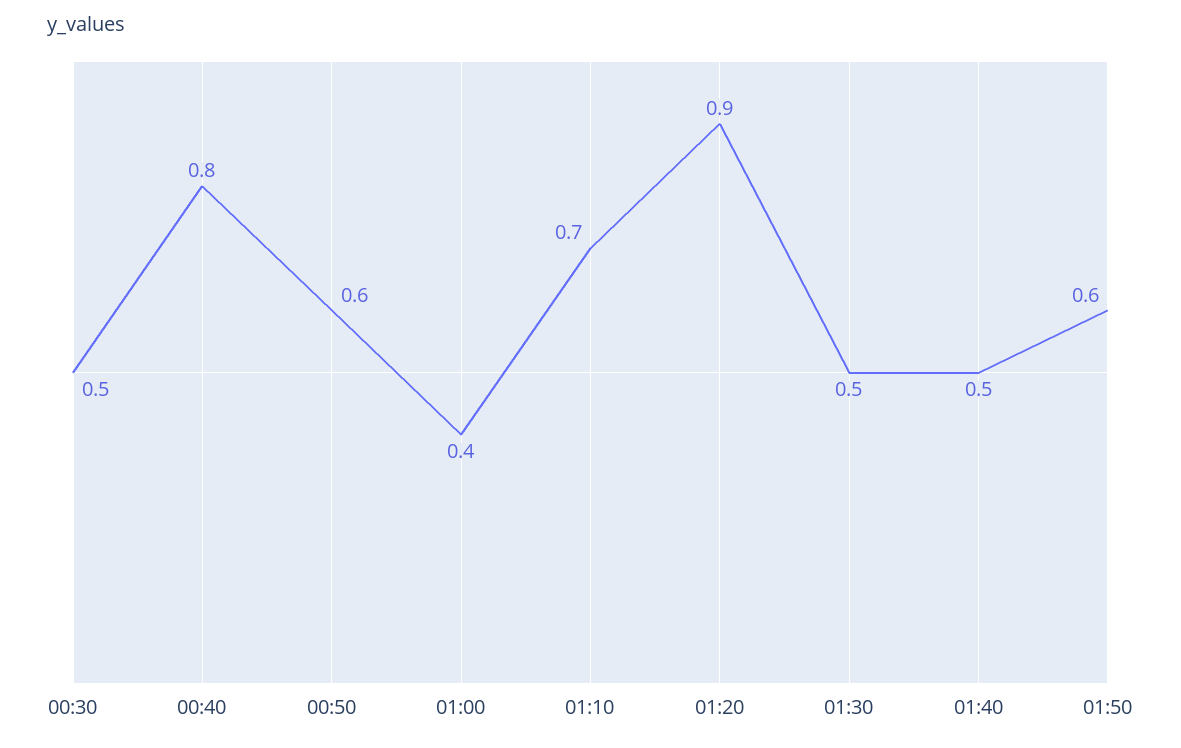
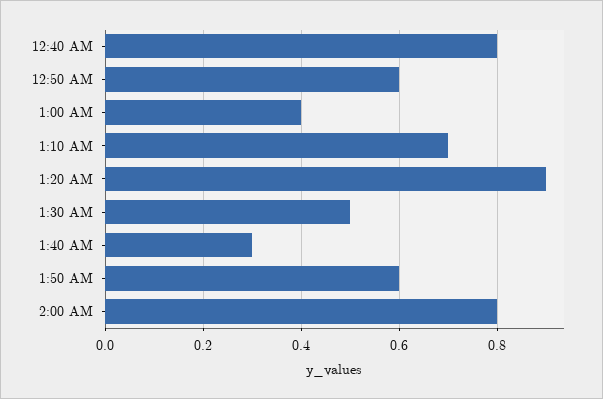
00:30: 0.5 -> none
01:40: 0.5 -> 0.3
2:00 AM: none -> 0.8

